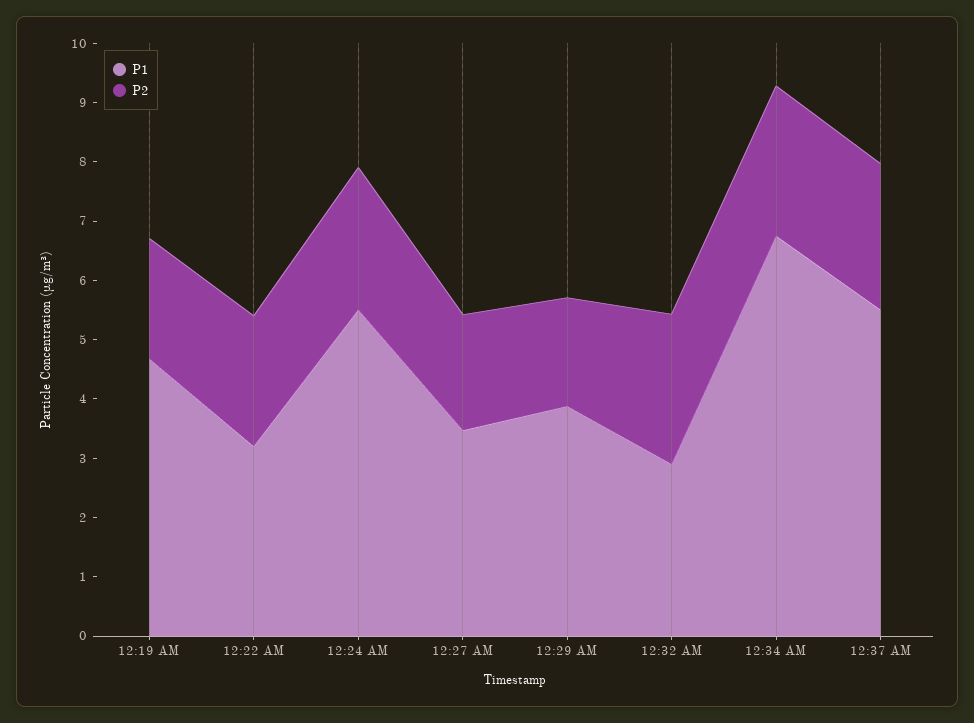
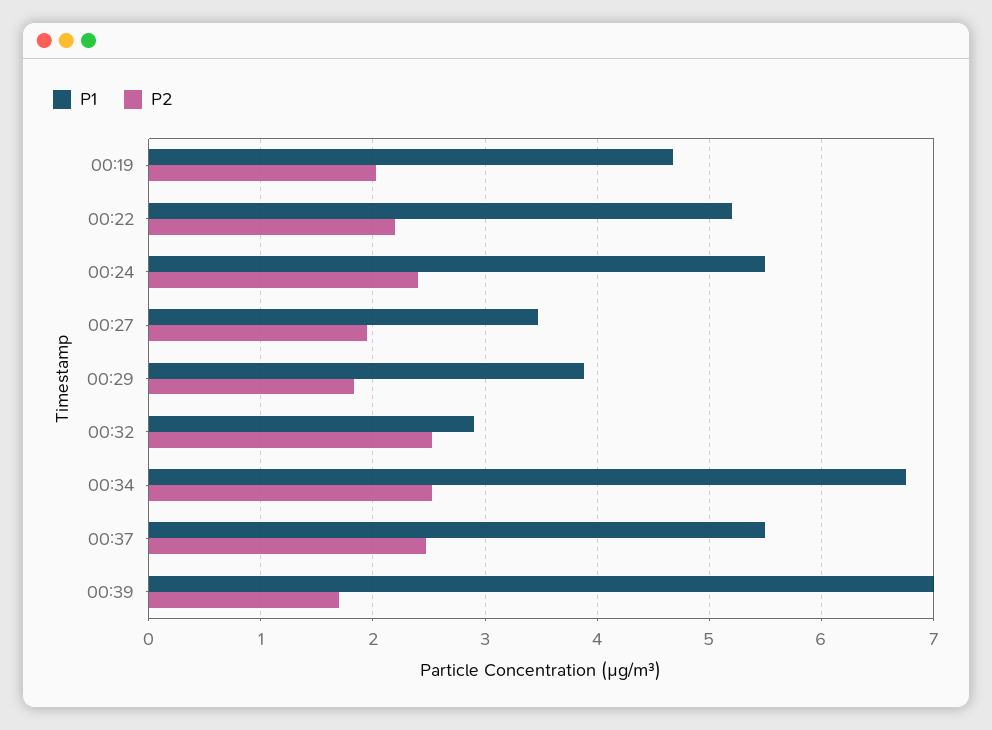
P1, 12:22 AM: 3.2 -> 5.2
P1, 00:39: none -> 7
P2, 00:39: none -> 1.7

